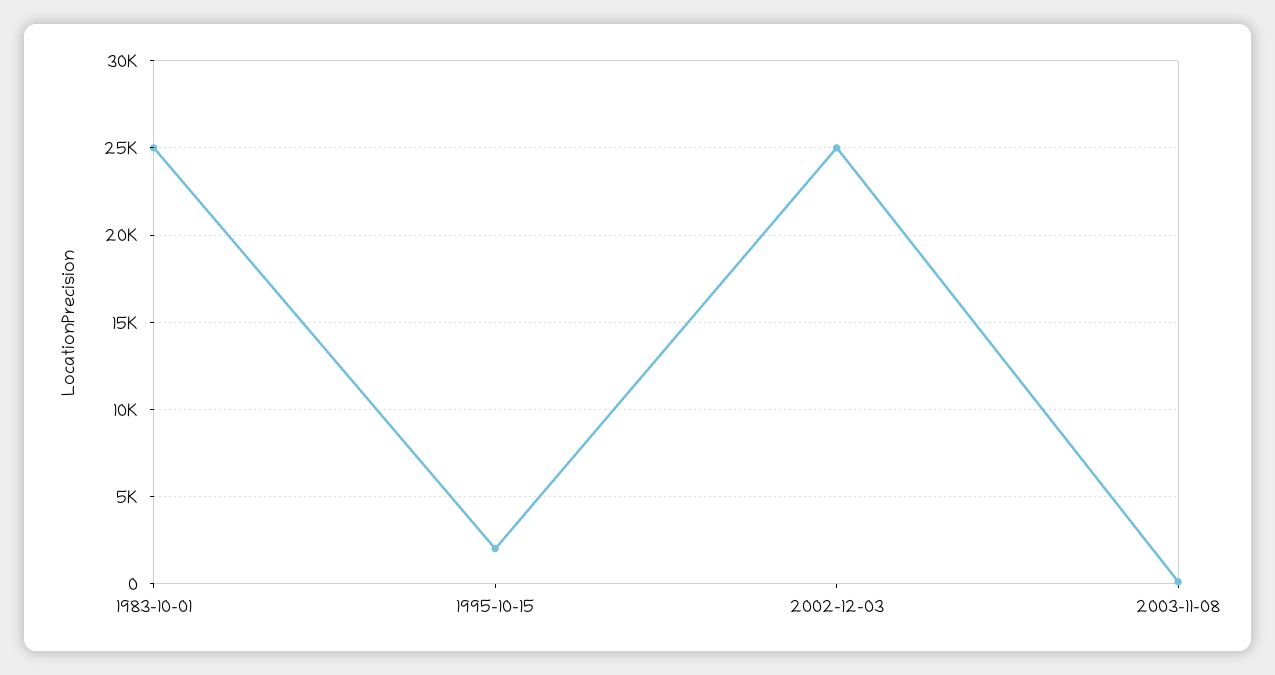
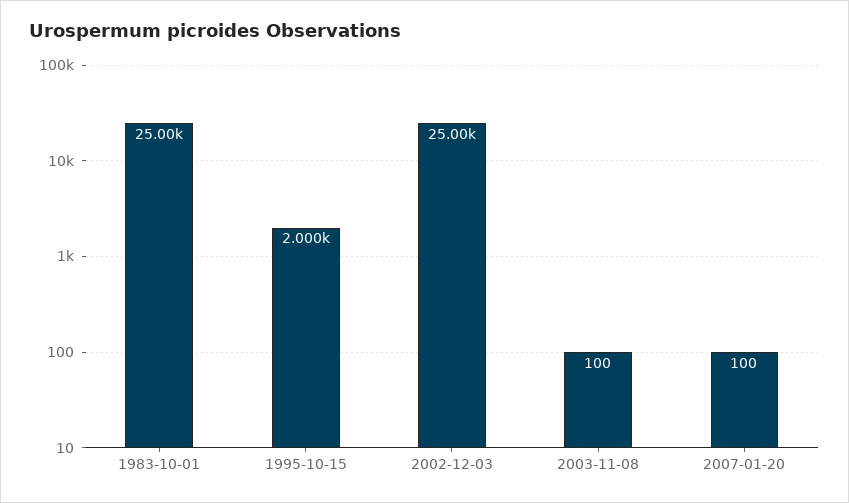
2007-01-20: none -> 100

